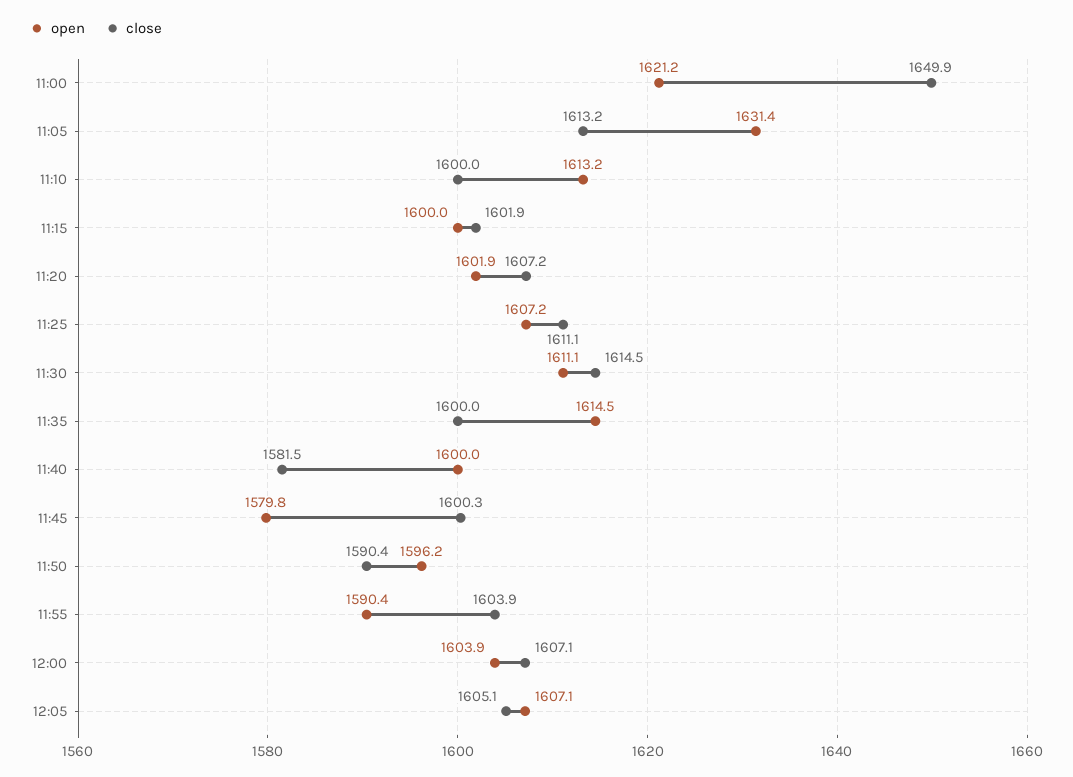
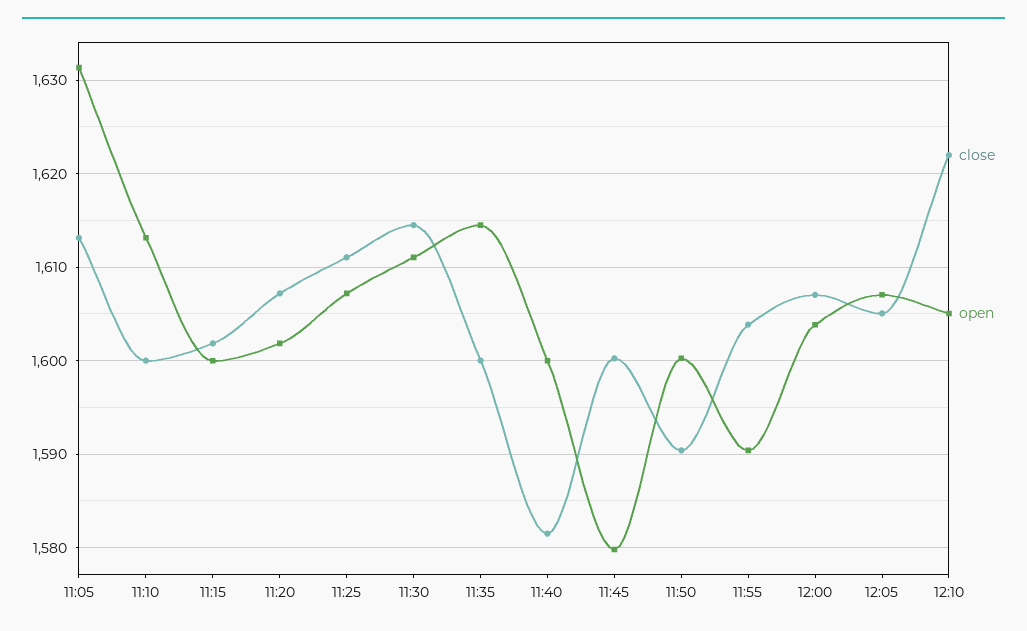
open, 11:00: 1621.2 -> none
close, 11:00: 1649.9 -> none
open, 11:50: 1596.2 -> 1600
close, 12:10: none -> 1622
open, 12:10: none -> 1605

